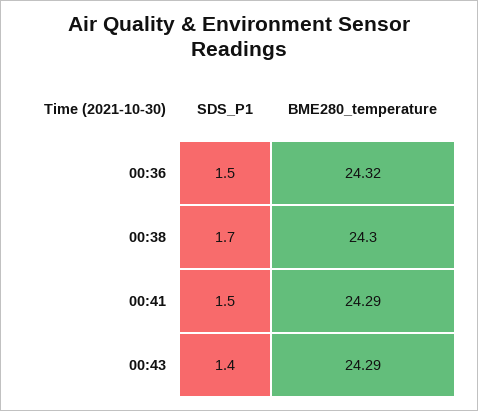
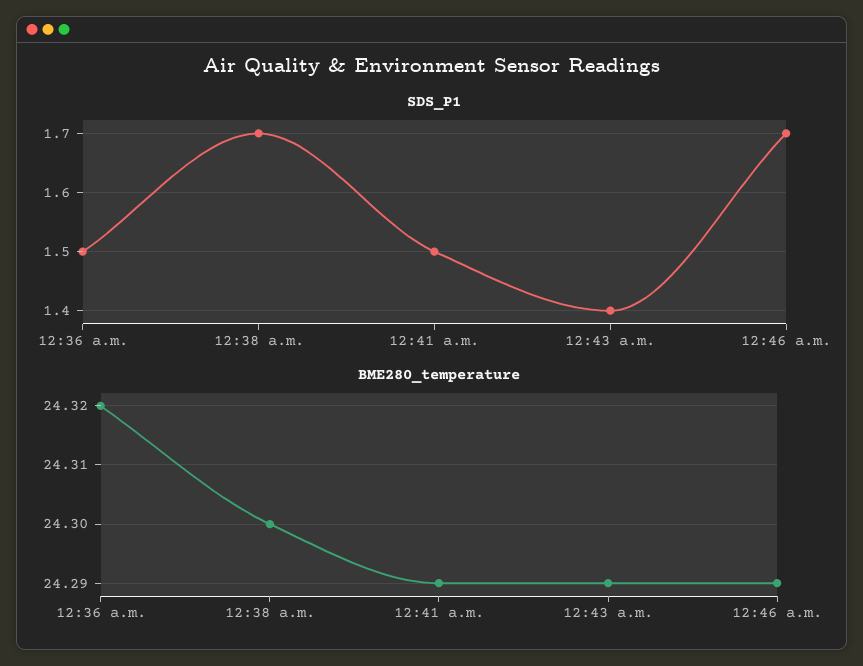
SDS_P1, 12:46 a.m.: none -> 1.7
BME280_temperature, 12:46 a.m.: none -> 24.29

